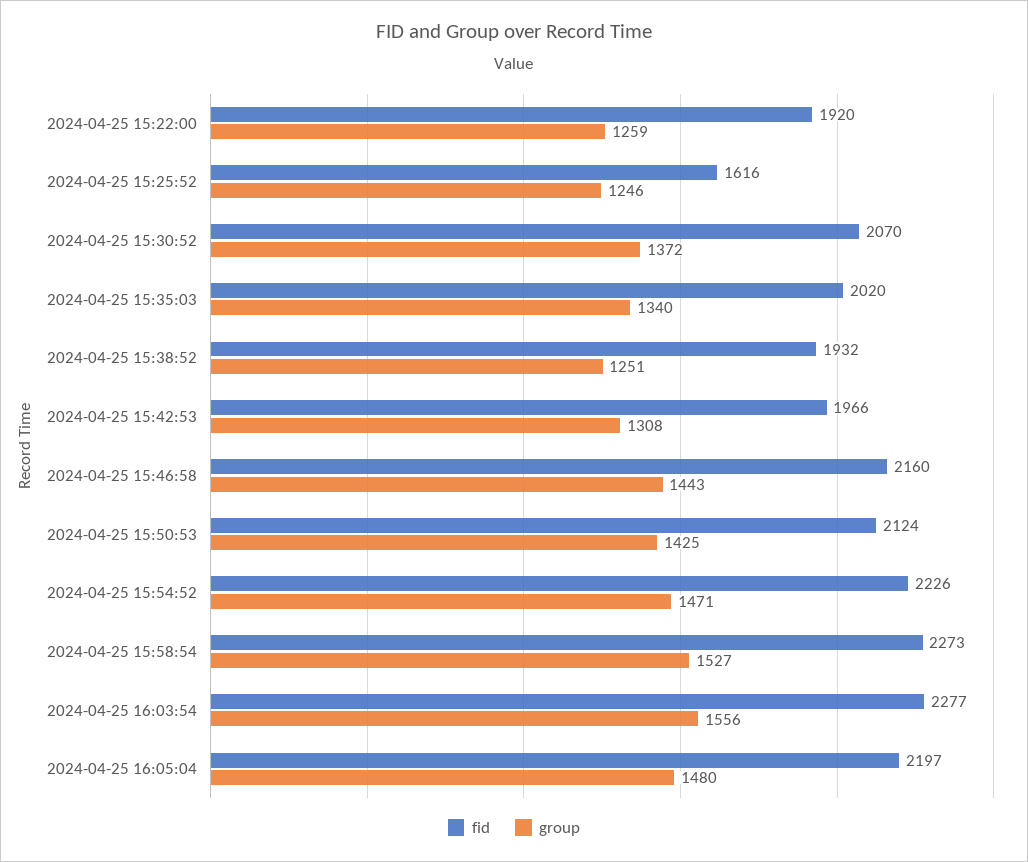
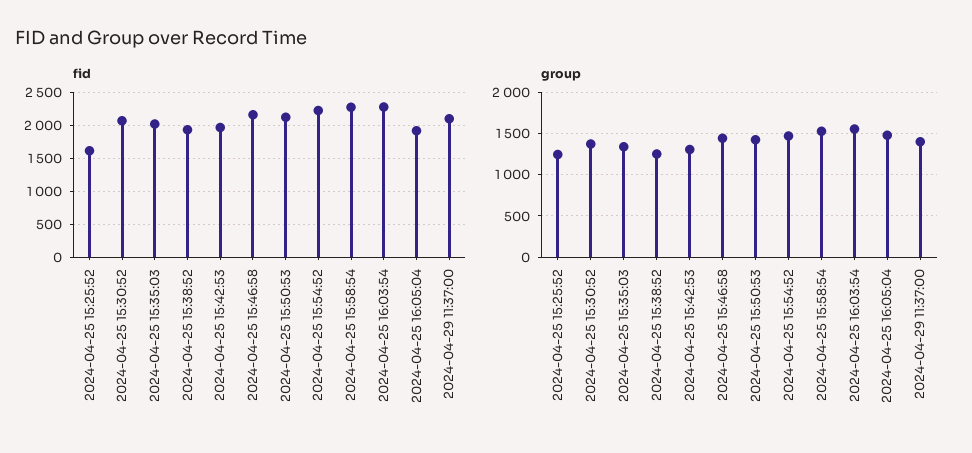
fid, 2024-04-25 15:22:00: 1920 -> none
group, 2024-04-25 15:22:00: 1259 -> none
fid, 2024-04-25 16:05:04: 2197 -> 1900
fid, 2024-04-29 11:37:00: none -> 2100
group, 2024-04-29 11:37:00: none -> 1400

